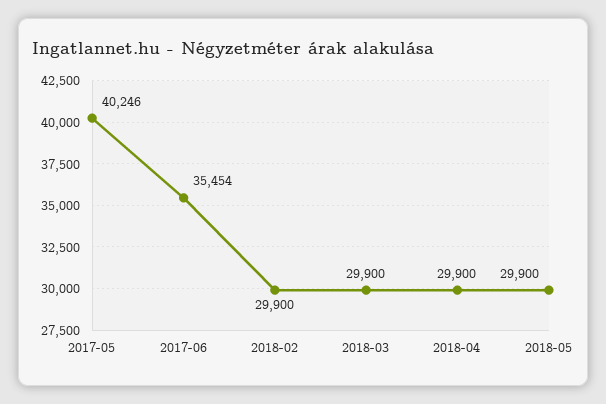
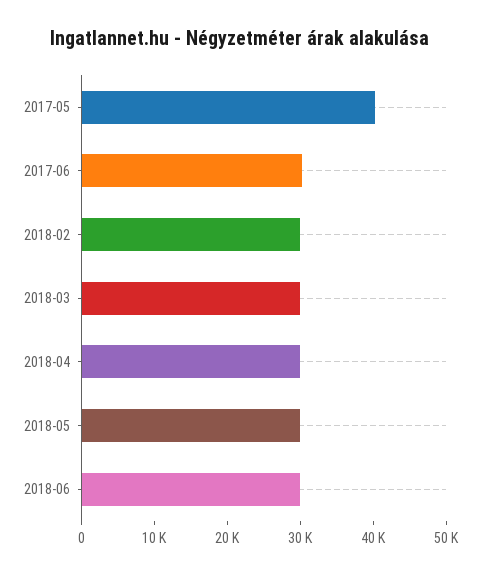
2017-06: 35454 -> 30000
2018-06: none -> 30000

